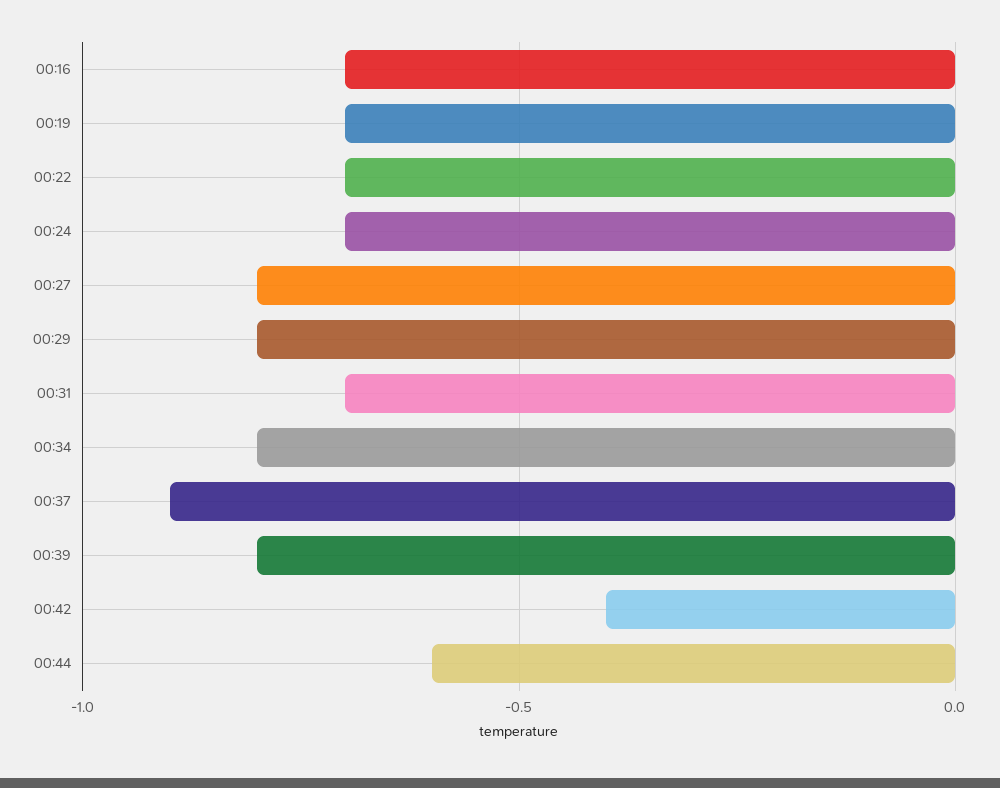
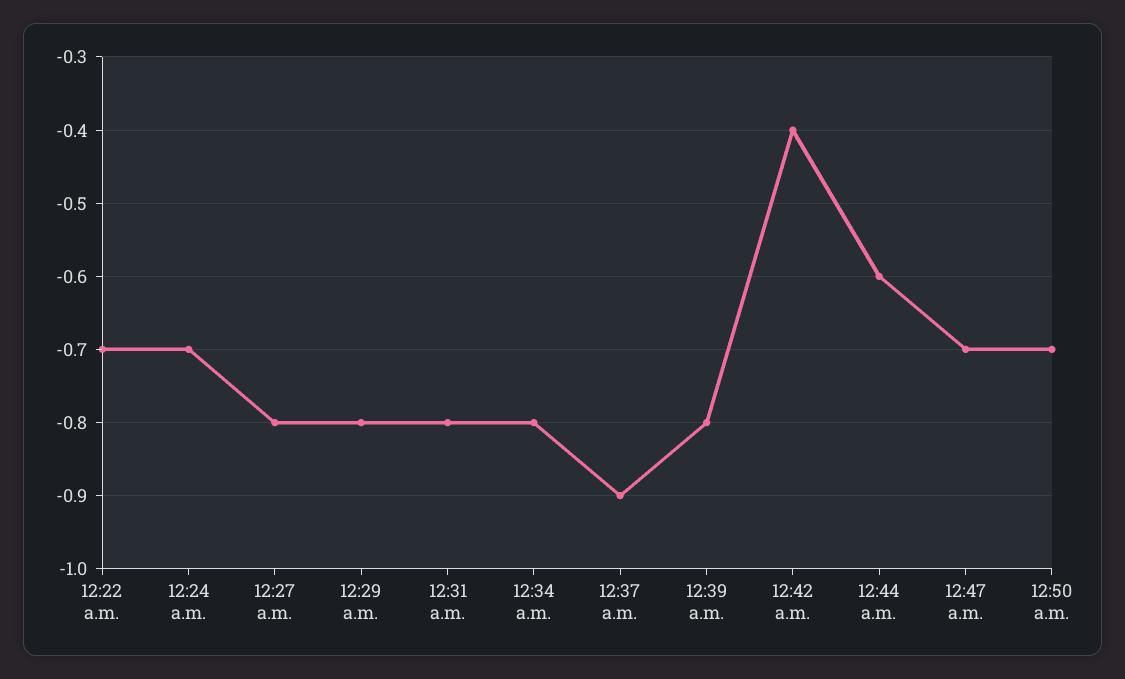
00:16: -0.7 -> none
00:19: -0.7 -> none
00:31: -0.7 -> -0.8
12:47 a.m.: none -> -0.7
12:50 a.m.: none -> -0.7

